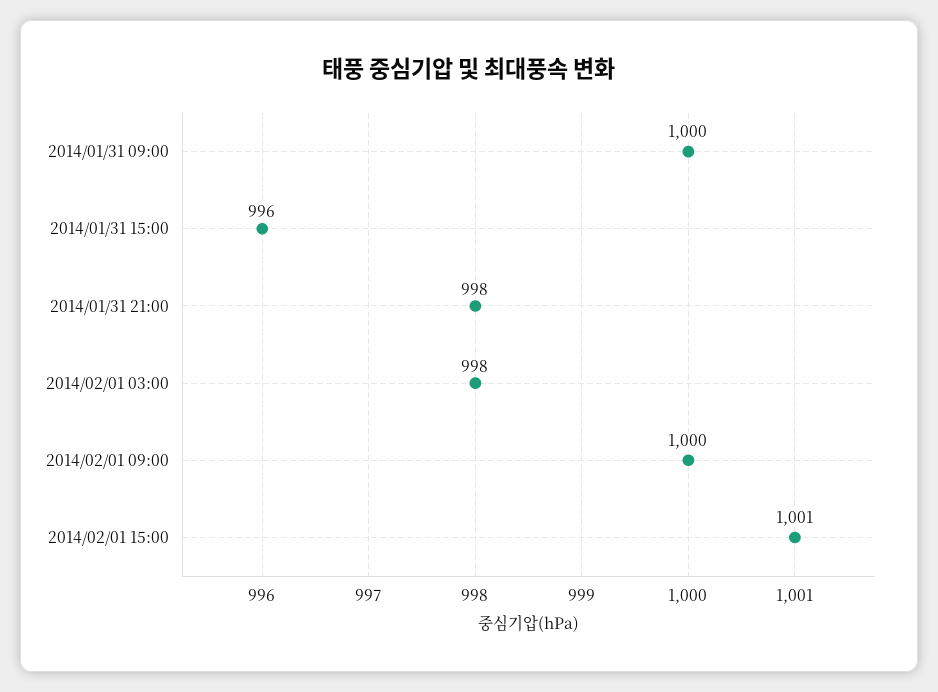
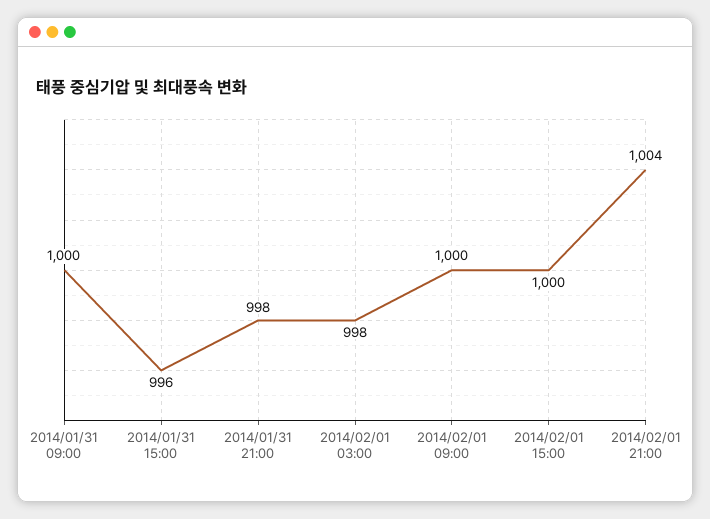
2014/02/01 15:00: 1001 -> 1000
2014/02/01 21:00: none -> 1004

